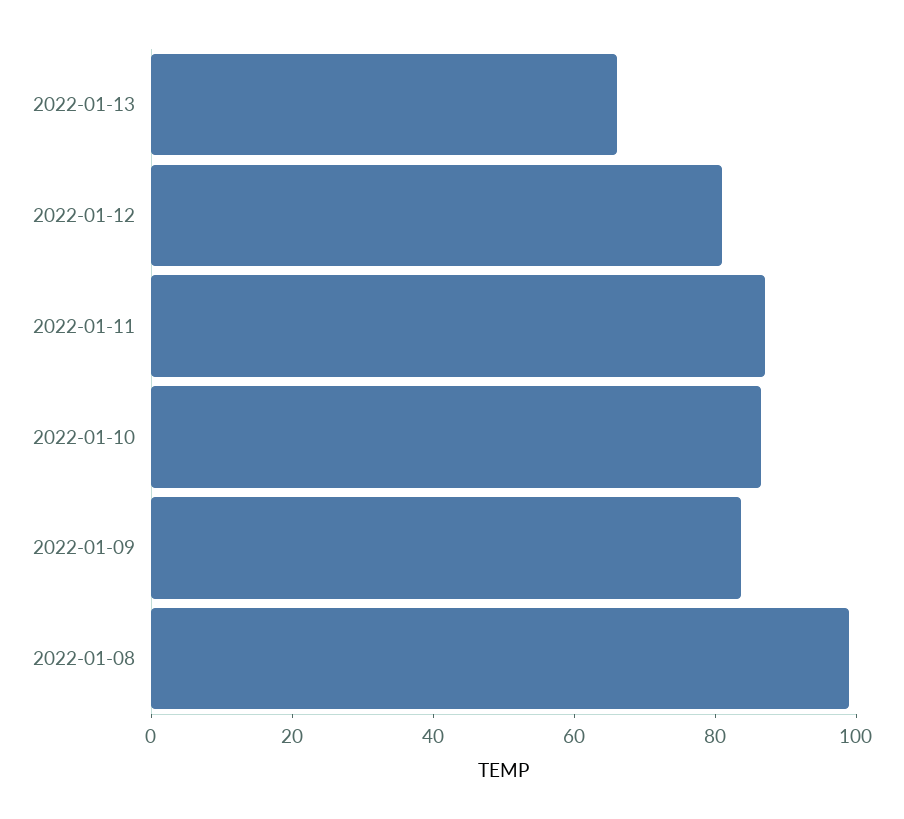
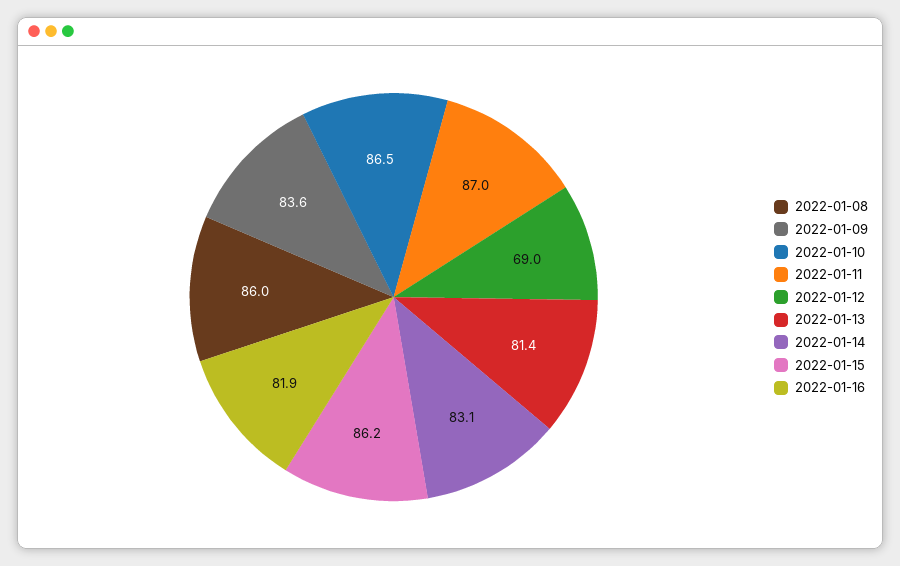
2022-01-13: 65 -> 81.4
2022-01-12: 80 -> 69
2022-01-08: 100 -> 86
2022-01-14: none -> 83.1
2022-01-15: none -> 86.2
2022-01-16: none -> 81.9

